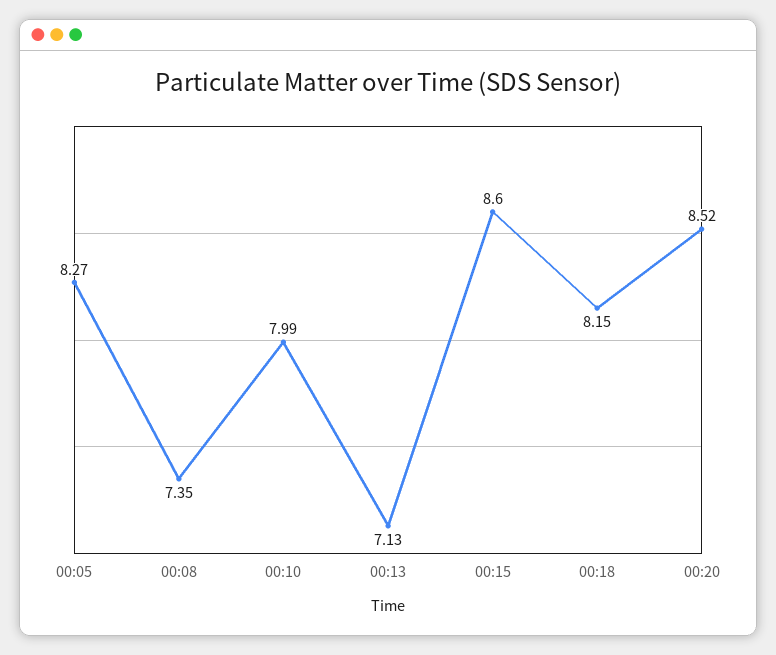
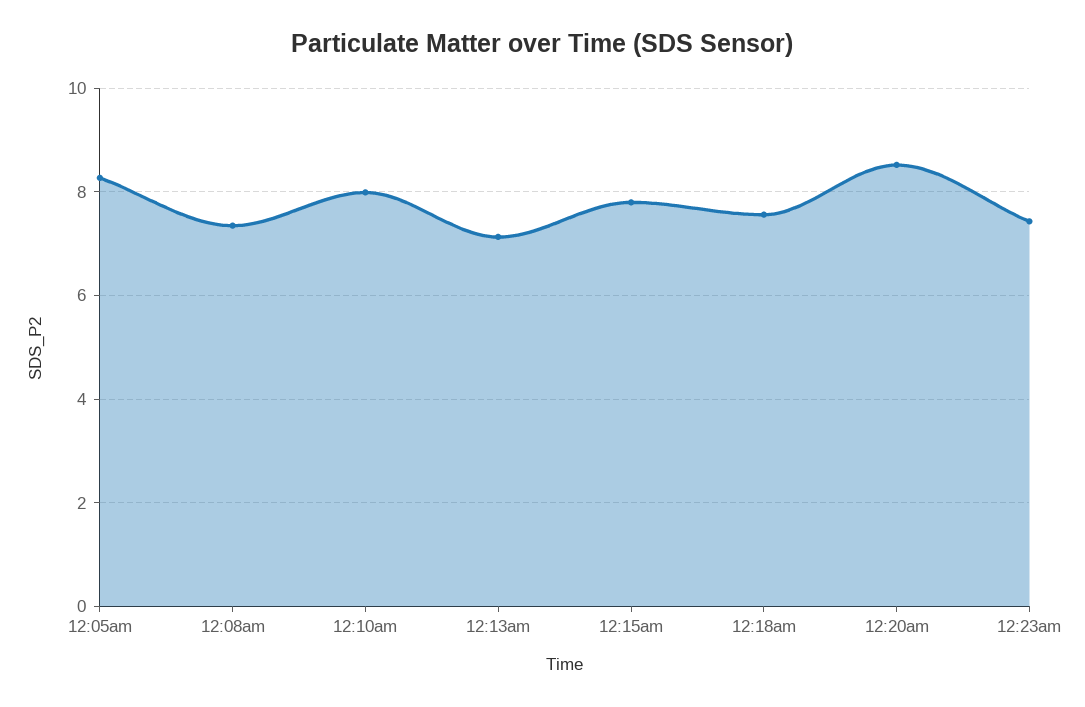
00:15: 8.6 -> 7.8
00:18: 8.15 -> 7.6
12:23am: none -> 7.4

